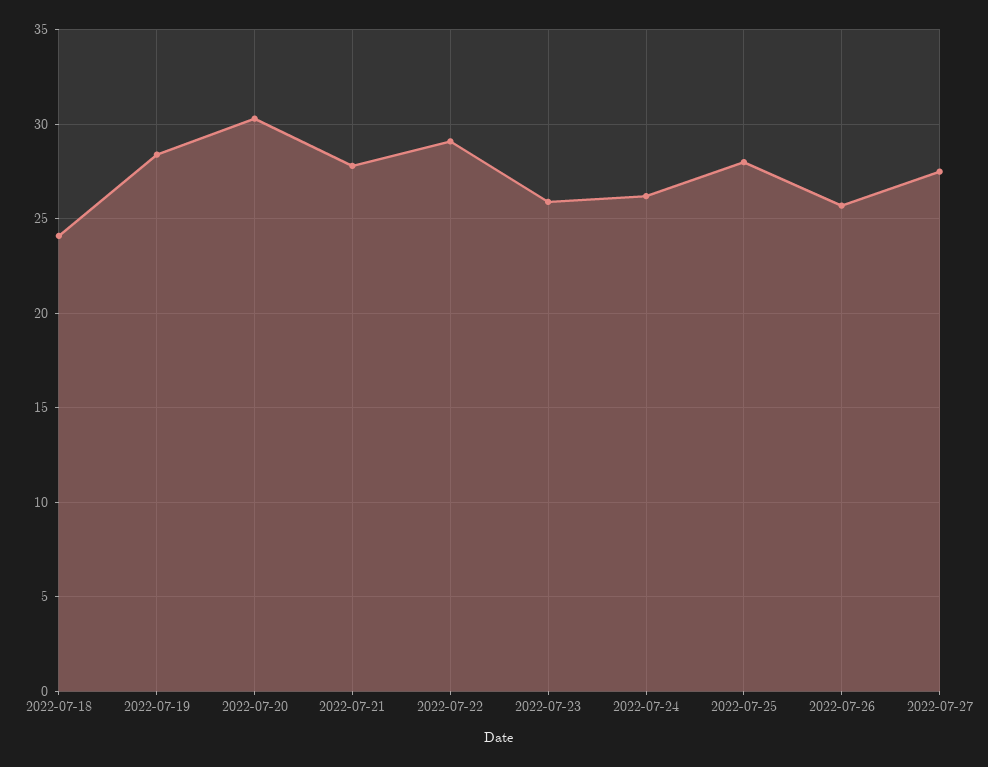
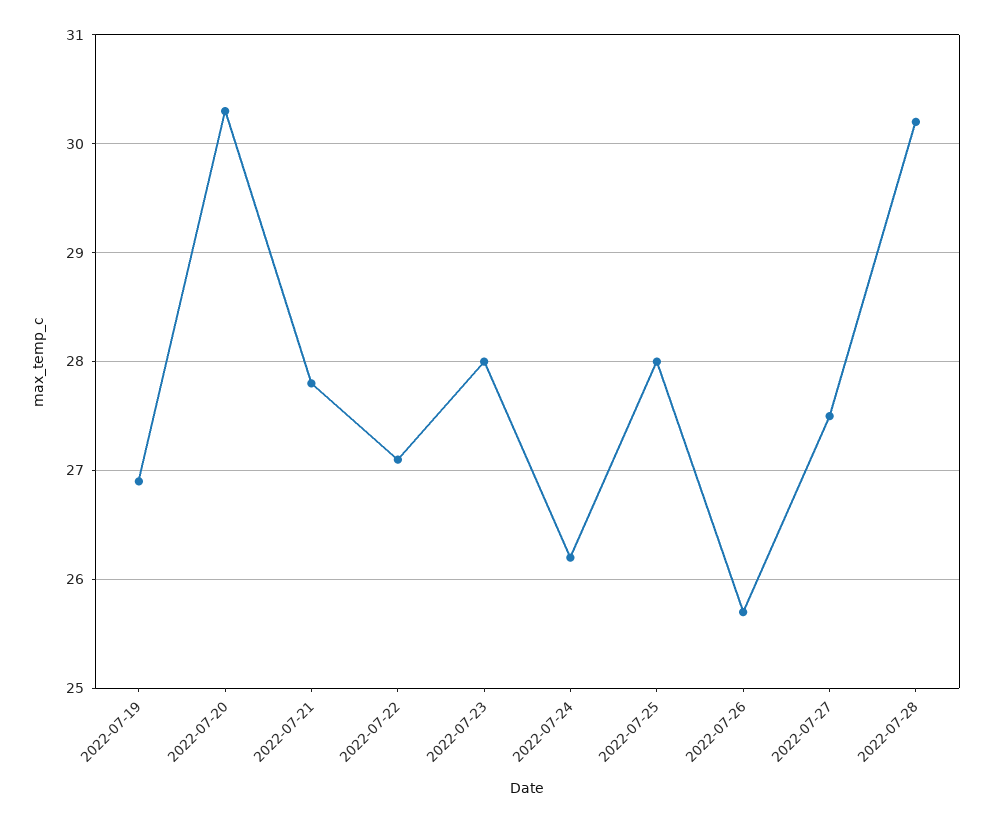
2022-07-18: 24 -> none
2022-07-19: 28.5 -> 26.9
2022-07-22: 29 -> 27.1
2022-07-23: 26 -> 28
2022-07-28: none -> 30.2

